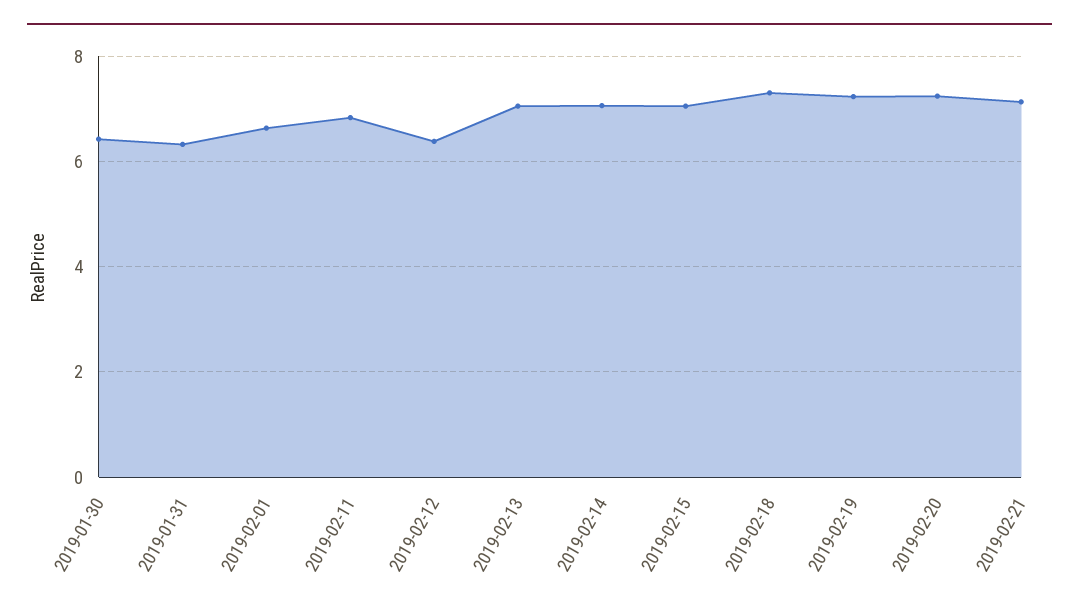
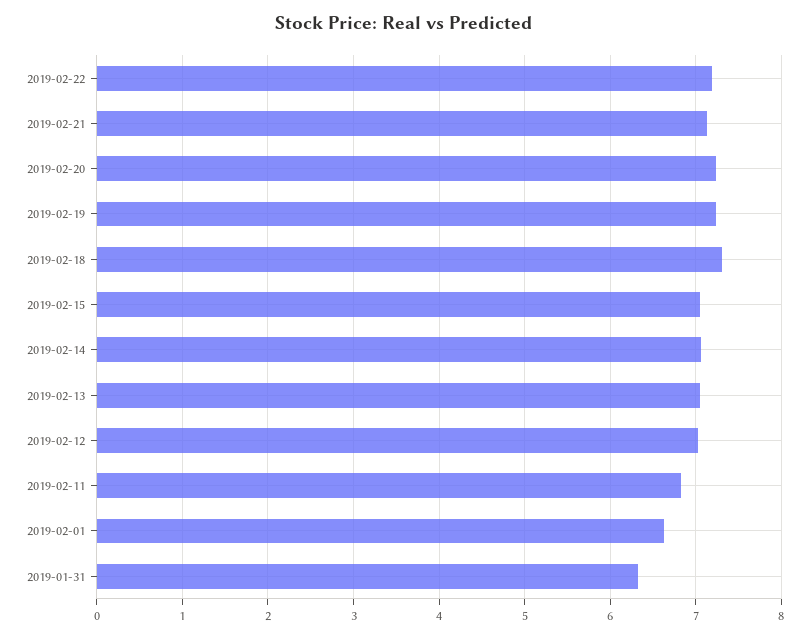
2019-01-30: 6.4 -> none
2019-02-12: 6.4 -> 7
2019-02-22: none -> 7.2

